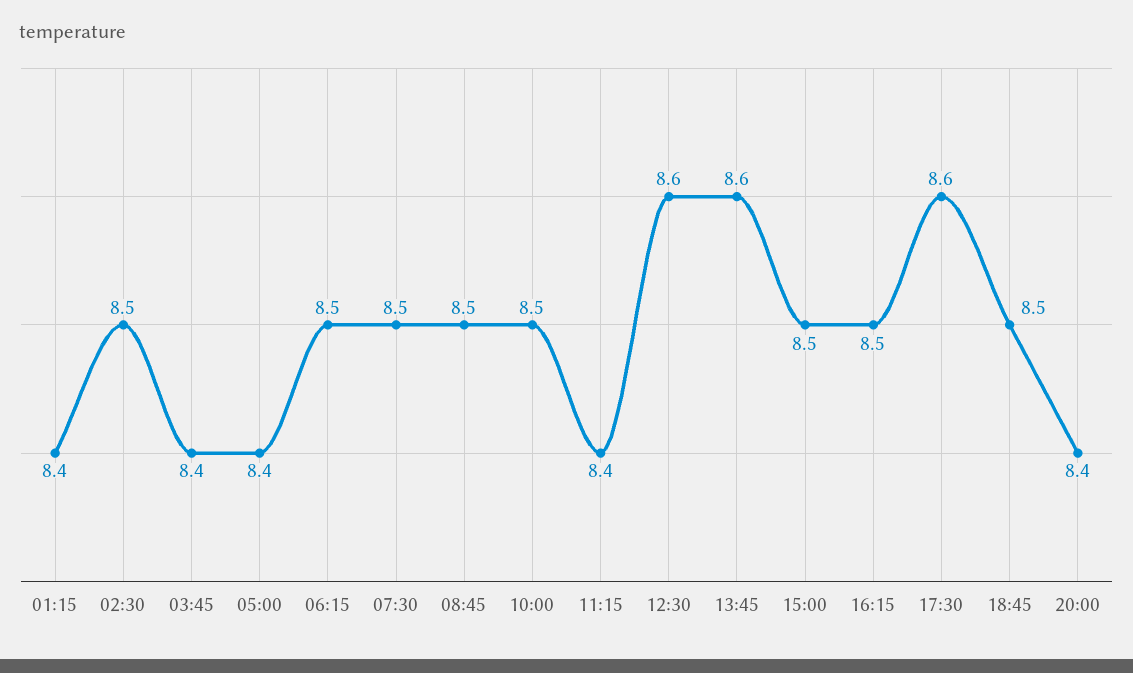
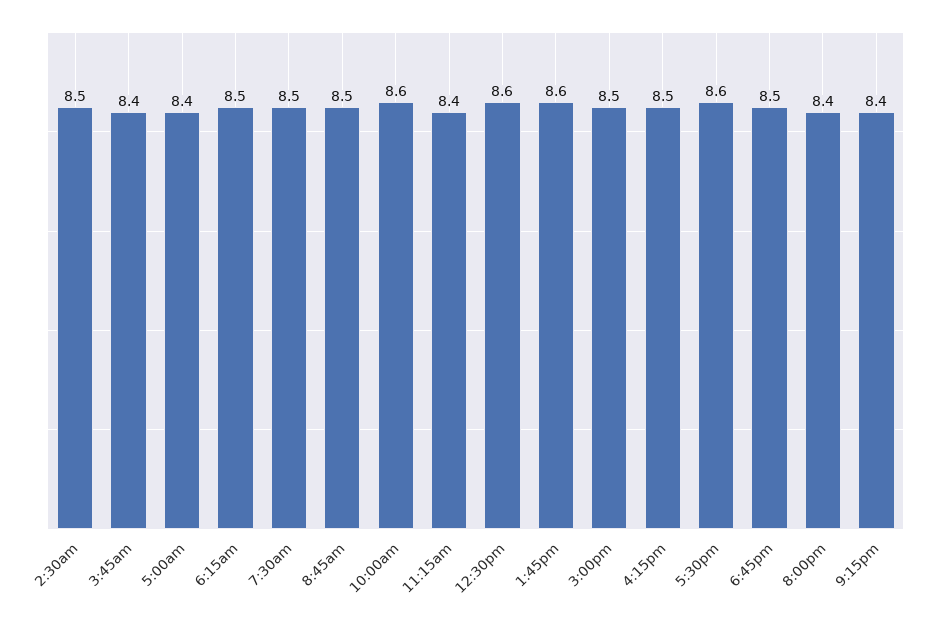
01:15: 8.4 -> none
10:00: 8.5 -> 8.6
9:15pm: none -> 8.4

